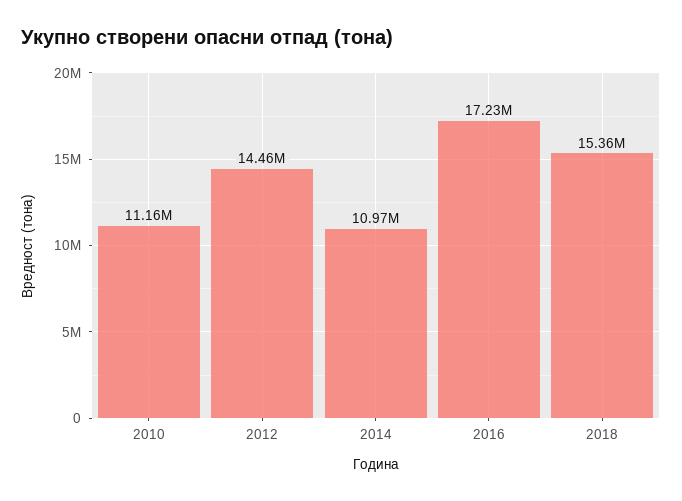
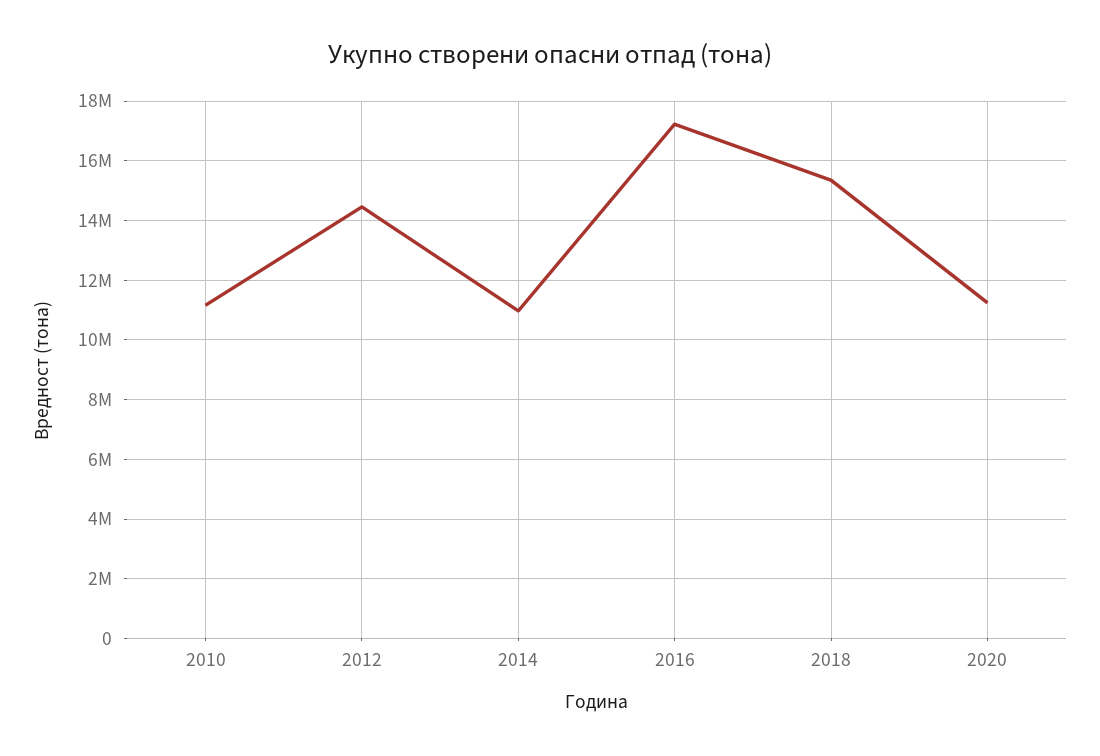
2020: none -> 11250000

